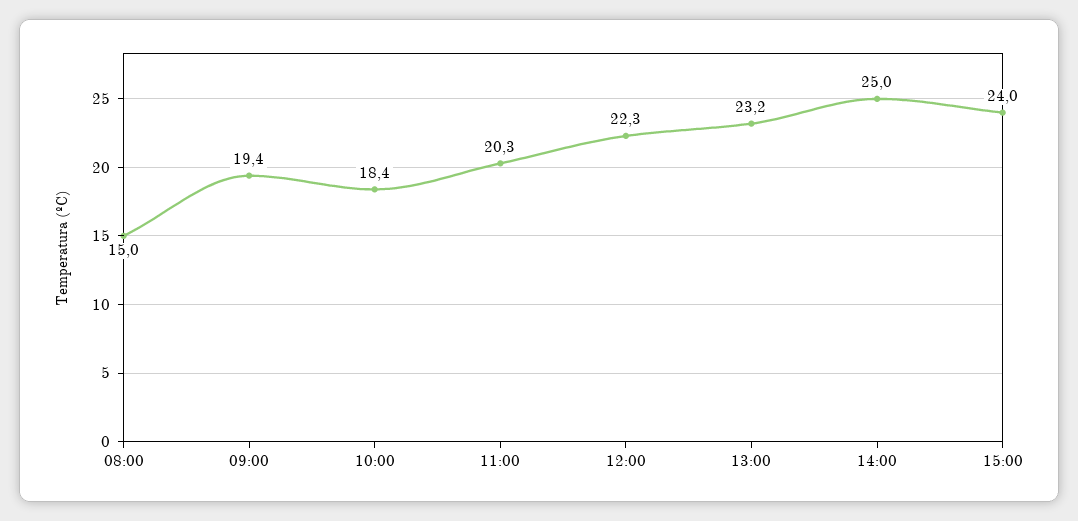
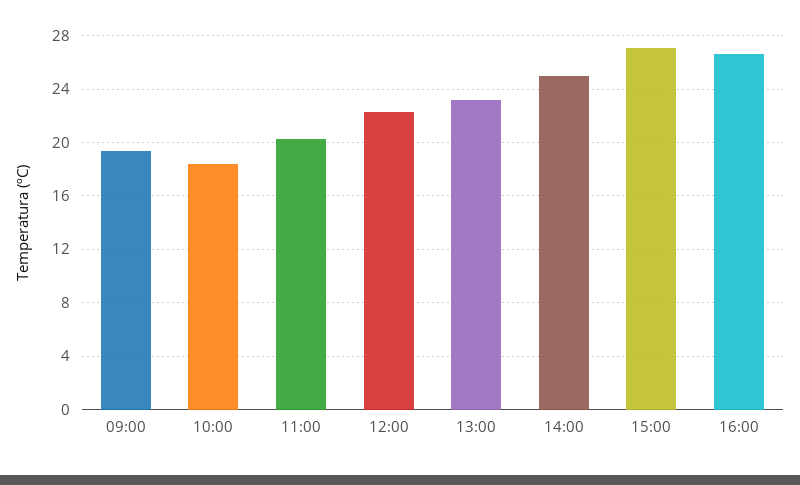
08:00: 15 -> none
15:00: 24 -> 27
16:00: none -> 26.5

